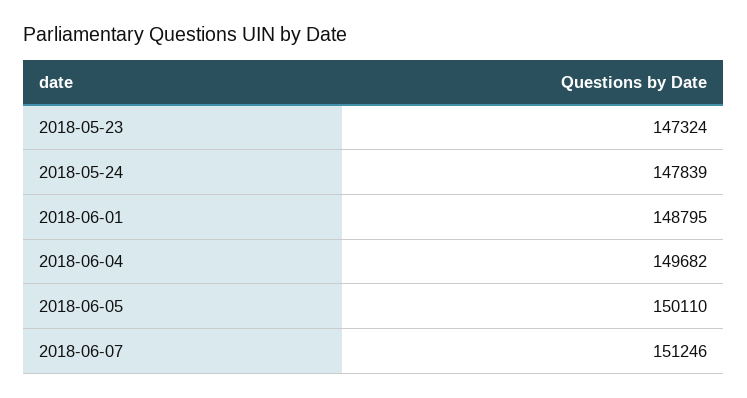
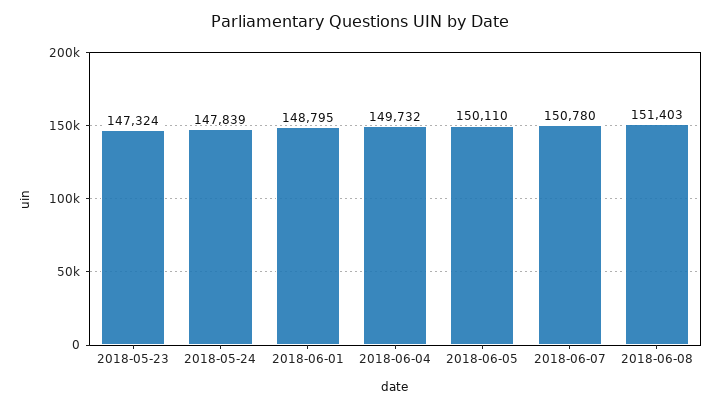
2018-06-04: 149682 -> 149732
2018-06-07: 151246 -> 150780
2018-06-08: none -> 151403

